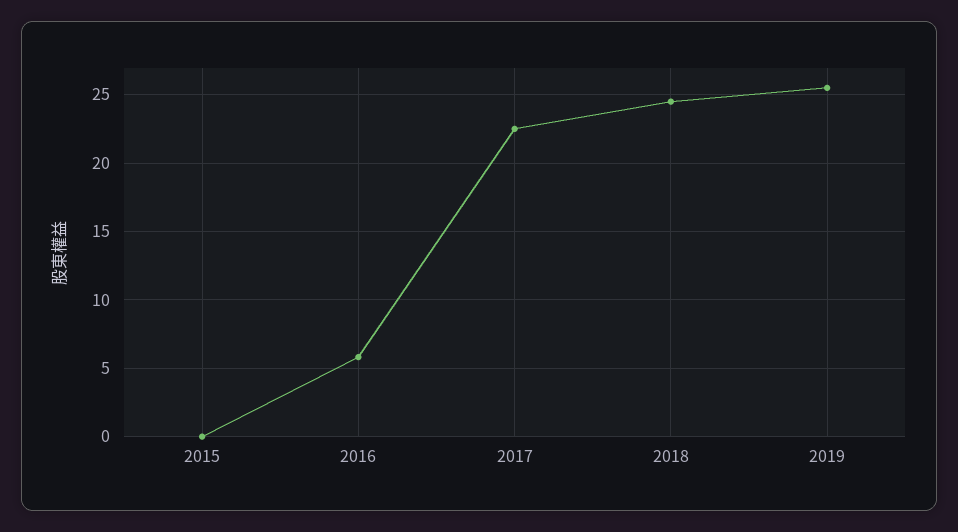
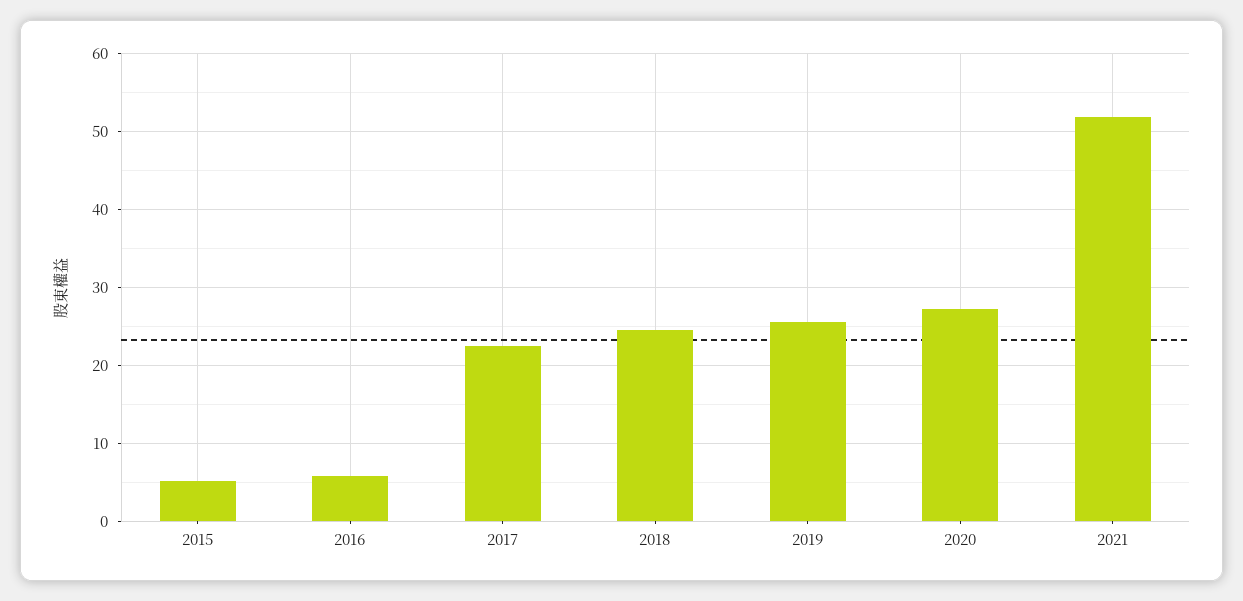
2015: 0 -> 5
2020: none -> 27
2021: none -> 52

